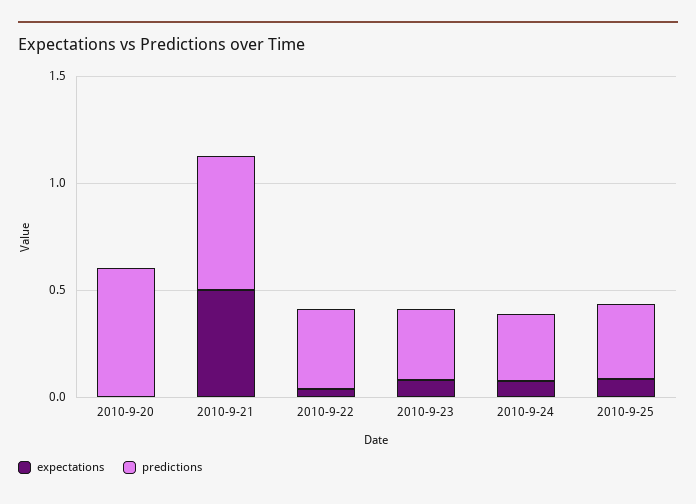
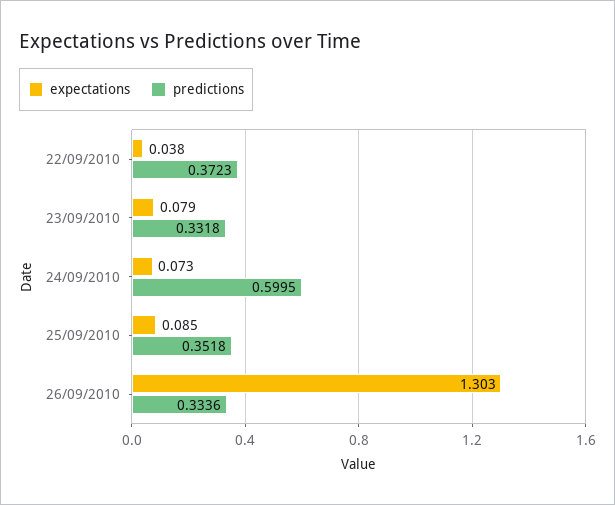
expectations, 2010-9-20: 0 -> none
predictions, 2010-9-20: 0.6 -> none
expectations, 2010-9-21: 0.5 -> none
predictions, 2010-9-21: 0.6 -> none
predictions, 2010-9-24: 0.3 -> 0.5995
expectations, 26/09/2010: none -> 1.303
predictions, 26/09/2010: none -> 0.3336

